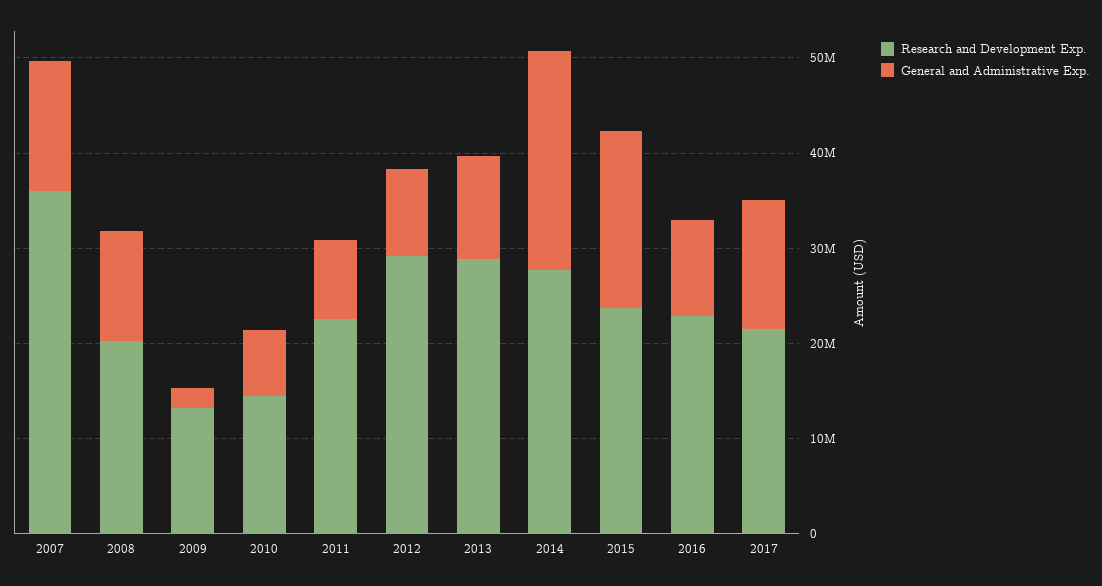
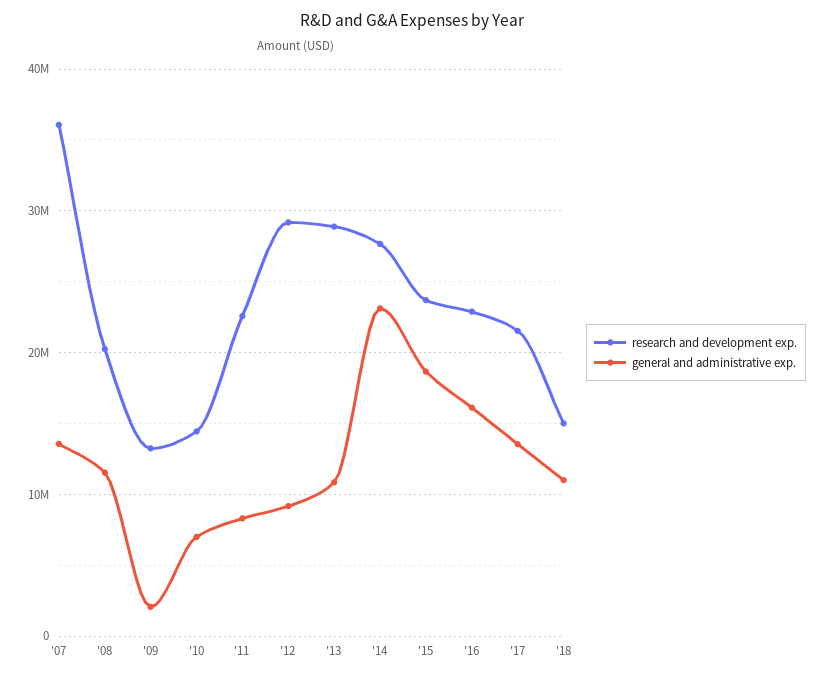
General and Administrative Exp., 2016: 10000000 -> 16000000
Research and Development Exp., '18: none -> 15000000
General and Administrative Exp., '18: none -> 11000000

